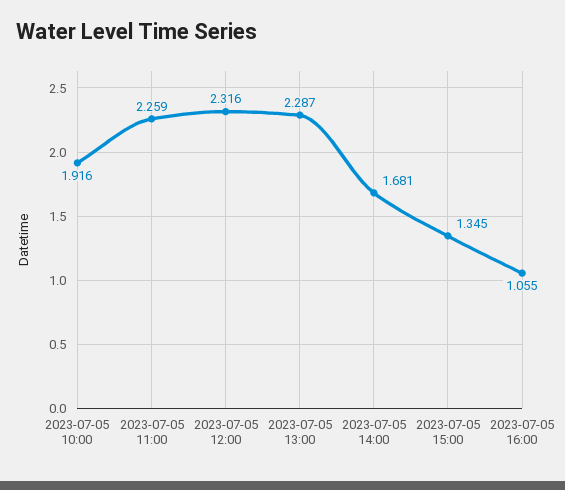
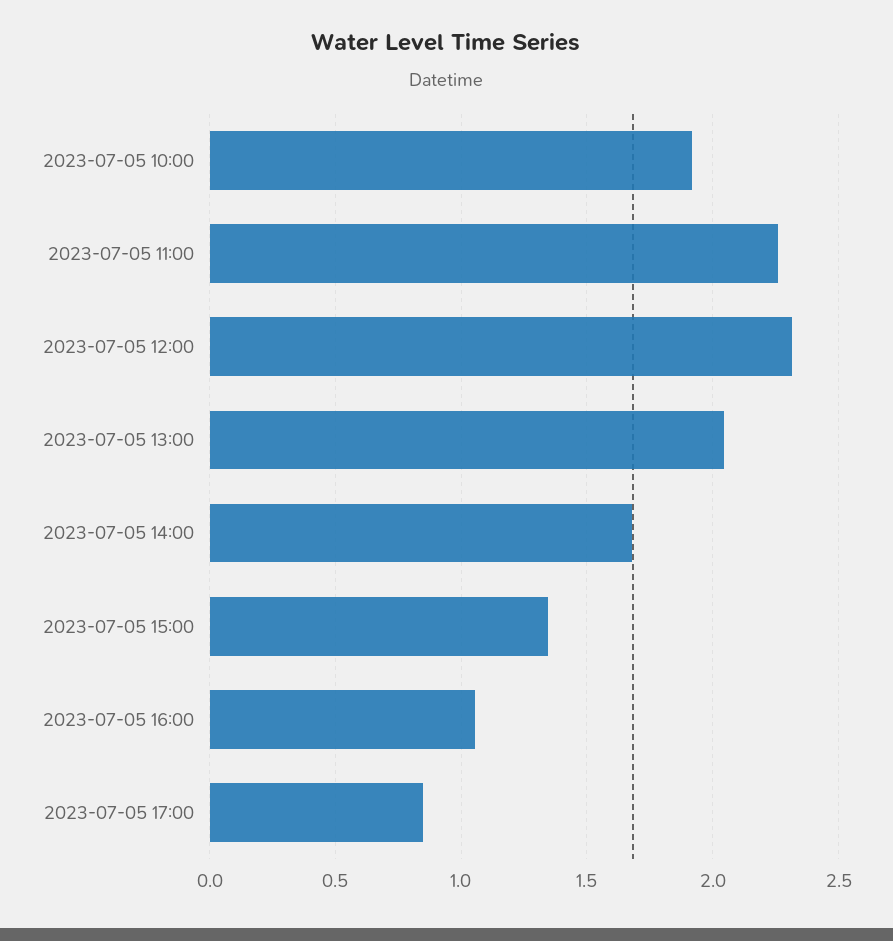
2023-07-05 13:00: 2.287 -> 2.05
2023-07-05 17:00: none -> 0.85

